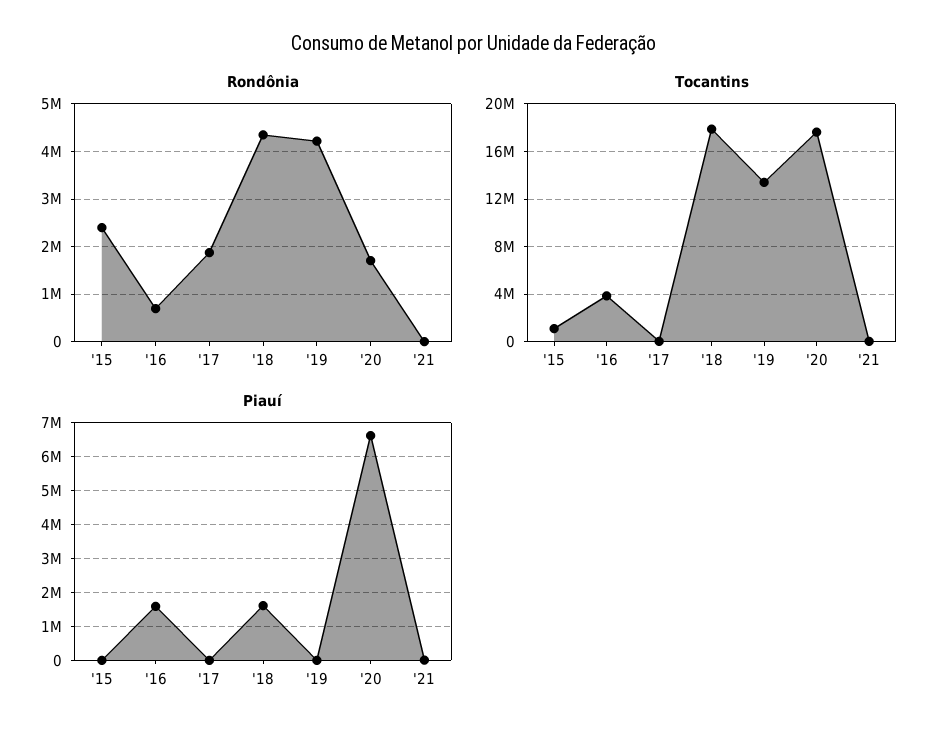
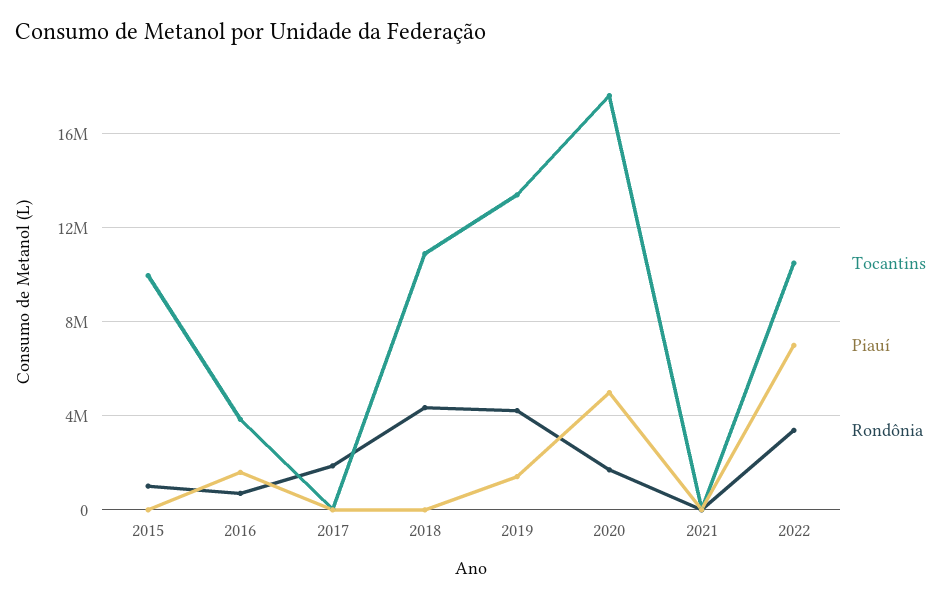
Rondônia, '15: 2400000 -> 1000000
Tocantins, '15: 1000000 -> 10000000
Tocantins, '18: 18000000 -> 11000000
Piauí, '18: 1600000 -> 0
Piauí, '19: 0 -> 1500000
Piauí, '20: 6600000 -> 5000000
Tocantins, 2022: none -> 10500000
Piauí, 2022: none -> 7000000
Rondônia, 2022: none -> 3500000

